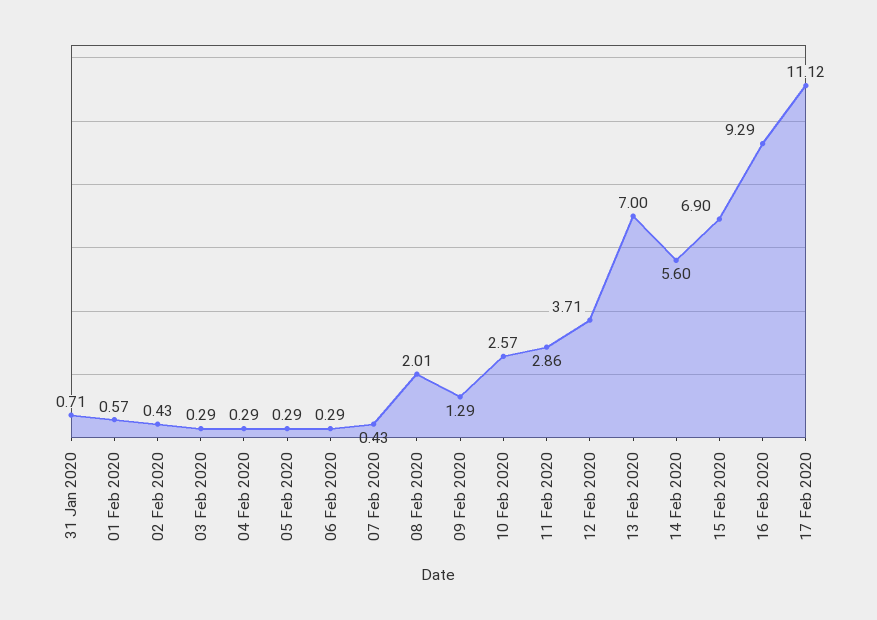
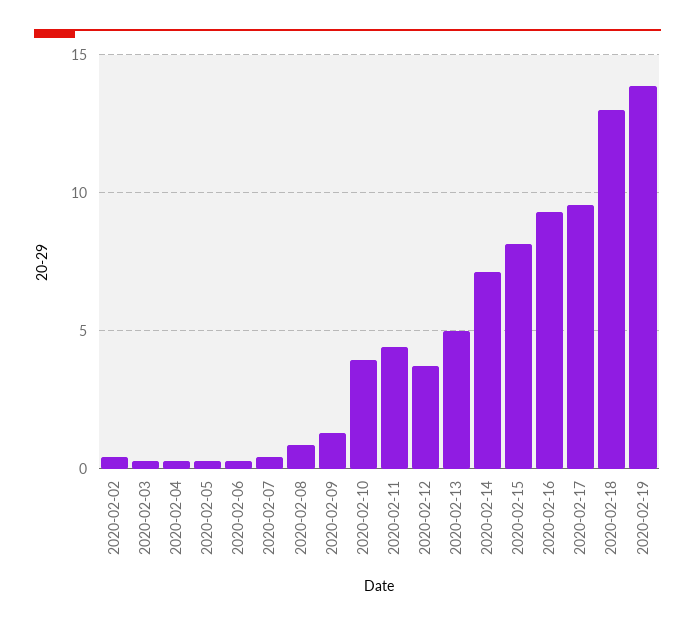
31 Jan 2020: 0.71 -> none
01 Feb 2020: 0.57 -> none
08 Feb 2020: 2.01 -> 1
10 Feb 2020: 2.57 -> 4
11 Feb 2020: 2.86 -> 4.5
13 Feb 2020: 7 -> 5
14 Feb 2020: 5.6 -> 7
15 Feb 2020: 6.9 -> 8
17 Feb 2020: 11.12 -> 9.5
2020-02-18: none -> 13
2020-02-19: none -> 14

